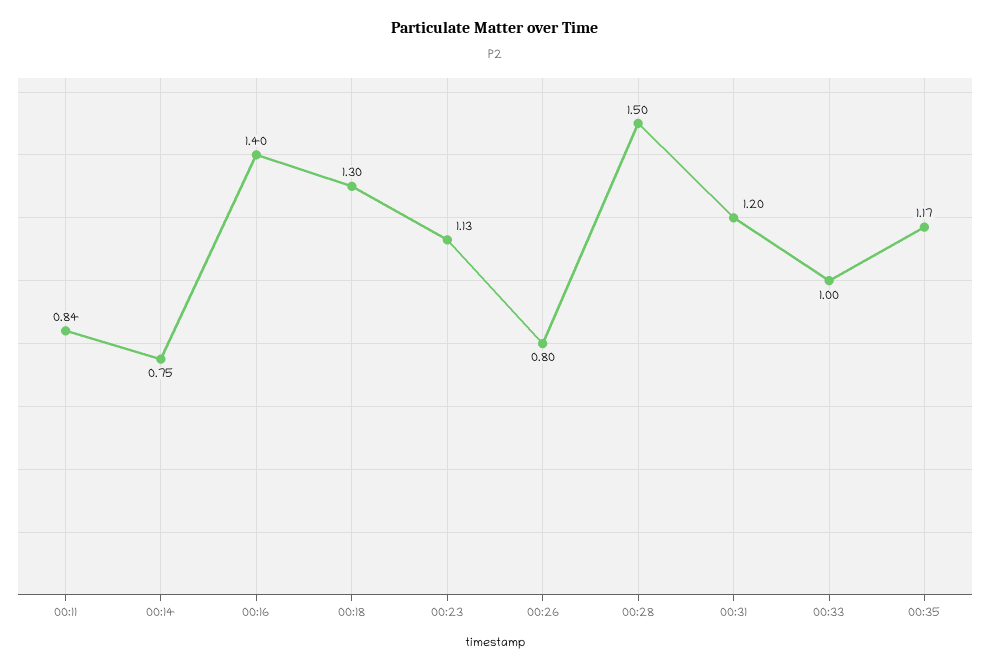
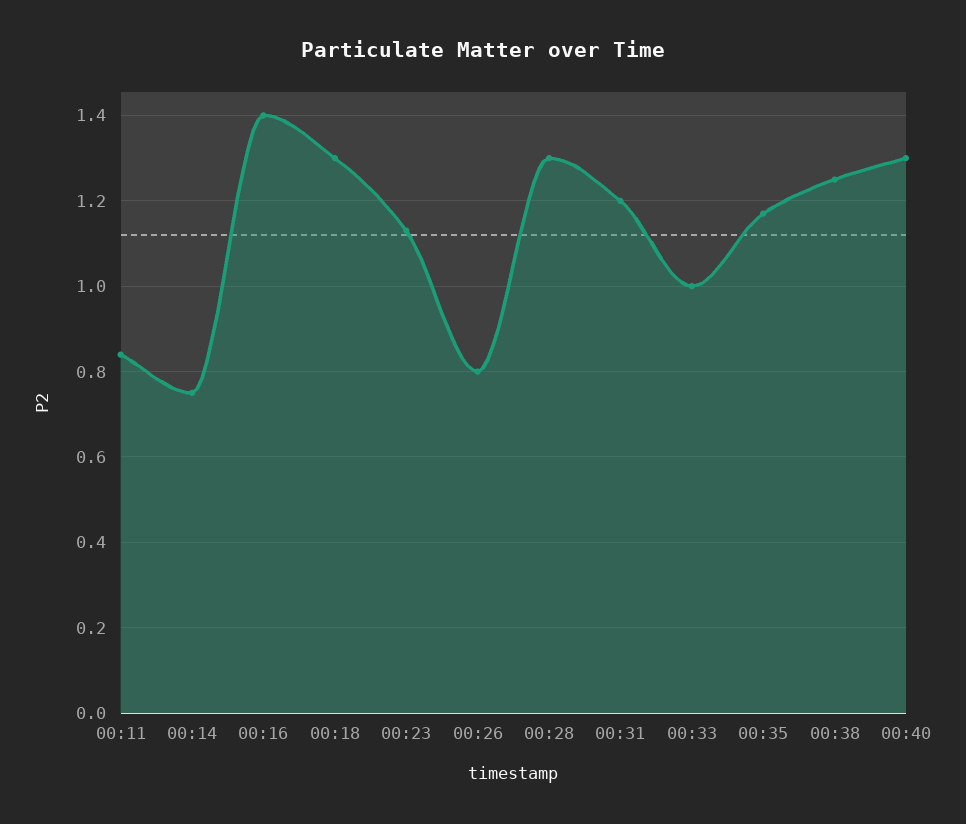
00:28: 1.5 -> 1.3
00:38: none -> 1.25
00:40: none -> 1.3

